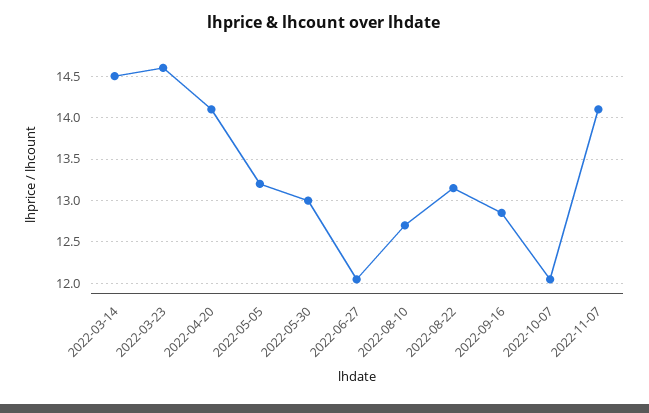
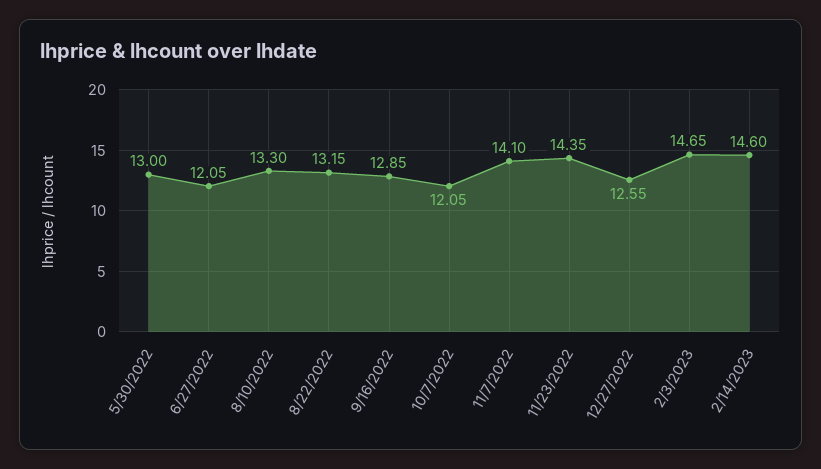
2022-03-14: 14.5 -> none
2022-03-23: 14.6 -> none
2022-04-20: 14.1 -> none
2022-05-05: 13.2 -> none
2022-08-10: 12.7 -> 13.3
11/23/2022: none -> 14.35
12/27/2022: none -> 12.55
2/3/2023: none -> 14.65
2/14/2023: none -> 14.6

